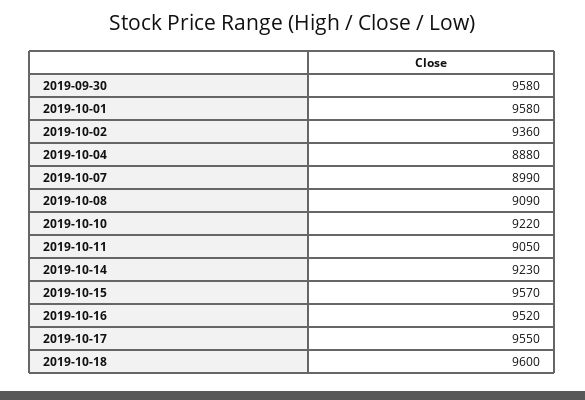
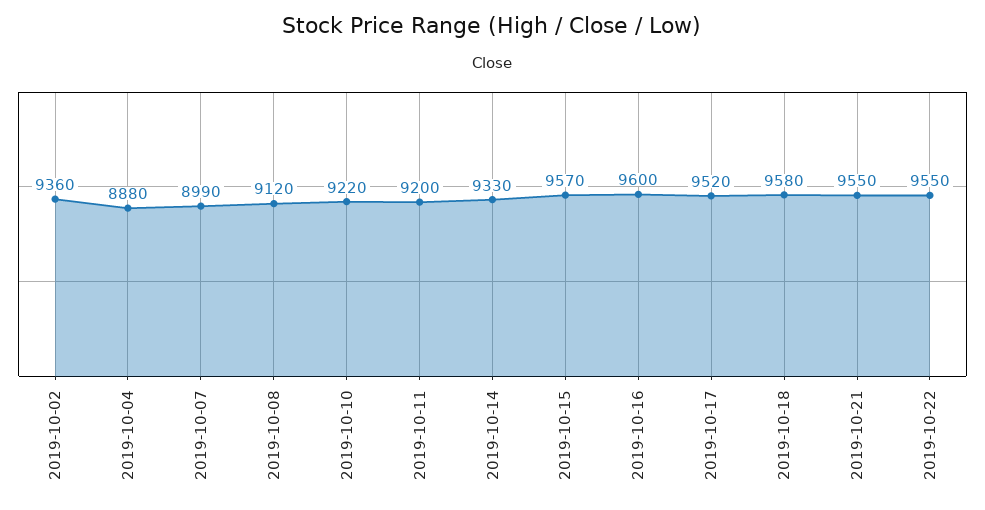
2019-09-30: 9580 -> none
2019-10-01: 9580 -> none
2019-10-08: 9090 -> 9120
2019-10-11: 9050 -> 9200
2019-10-14: 9230 -> 9330
2019-10-16: 9520 -> 9600
2019-10-17: 9550 -> 9520
2019-10-18: 9600 -> 9580
2019-10-21: none -> 9550
2019-10-22: none -> 9550

